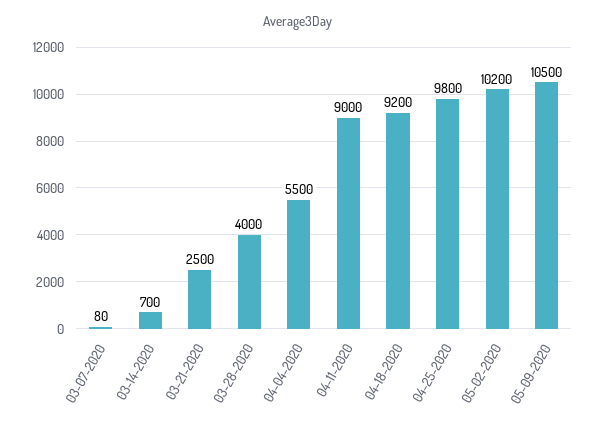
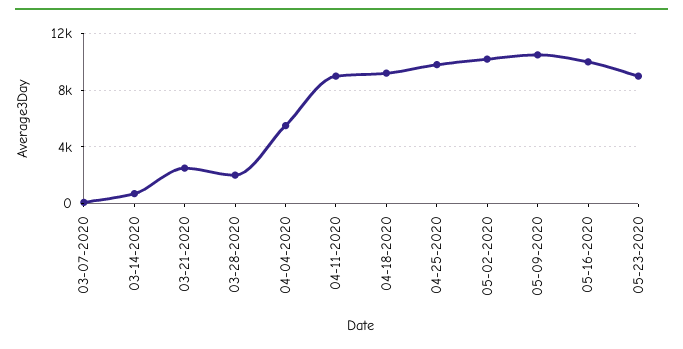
03-28-2020: 4000 -> 2000
05-16-2020: none -> 10000
05-23-2020: none -> 9000

